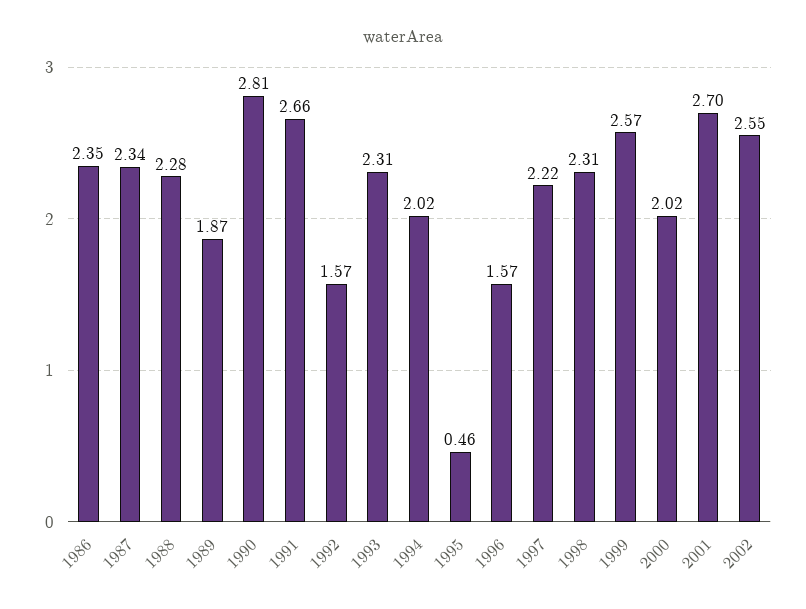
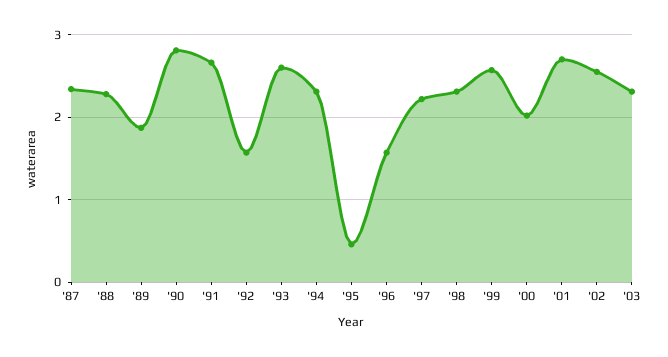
1986: 2.35 -> none
1993: 2.31 -> 2.6
1994: 2.02 -> 2.3
'03: none -> 2.3

